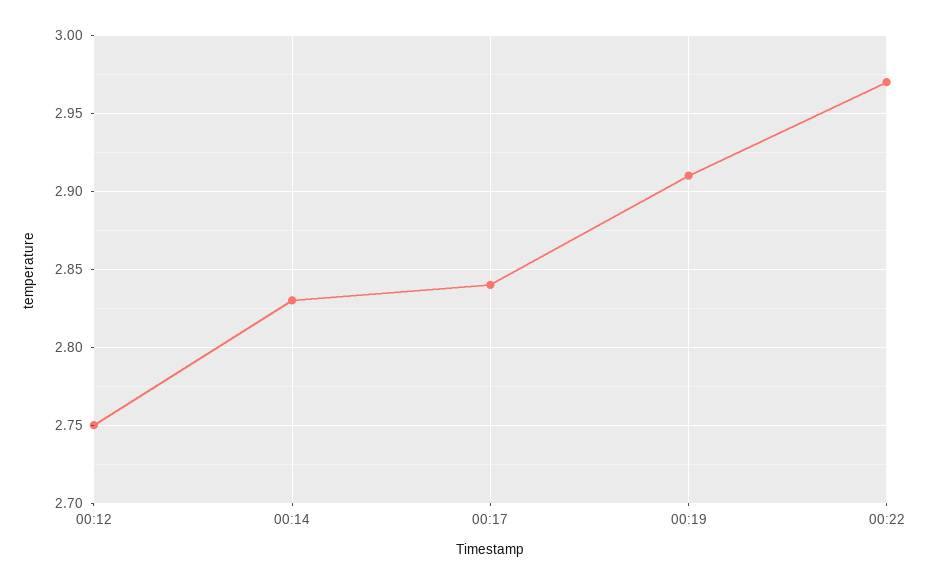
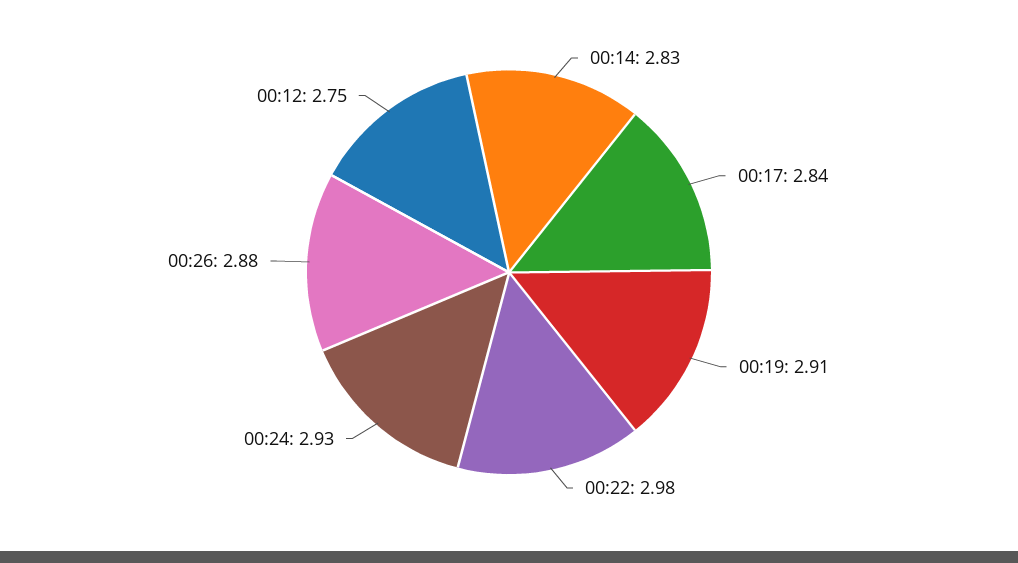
00:22: 2.97 -> 2.98
00:24: none -> 2.93
00:26: none -> 2.88

